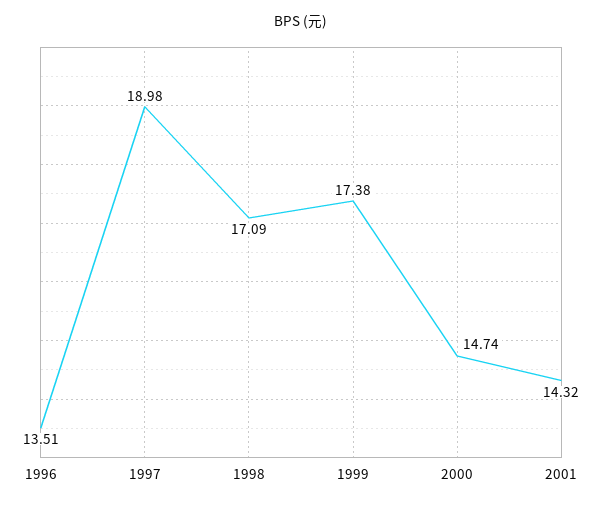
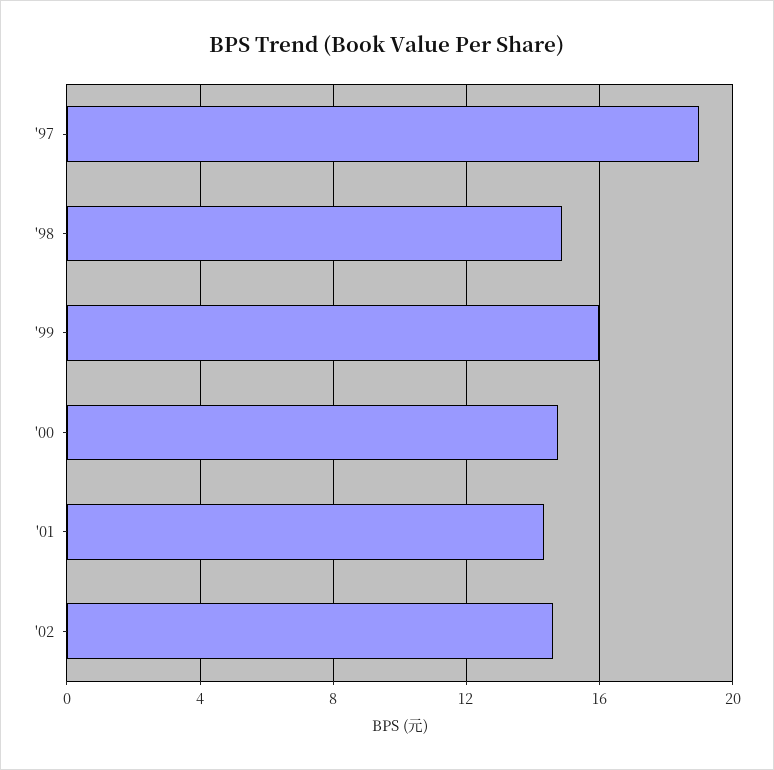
1996: 13.51 -> none
1998: 17.09 -> 15
1999: 17.38 -> 16
'02: none -> 14.5

